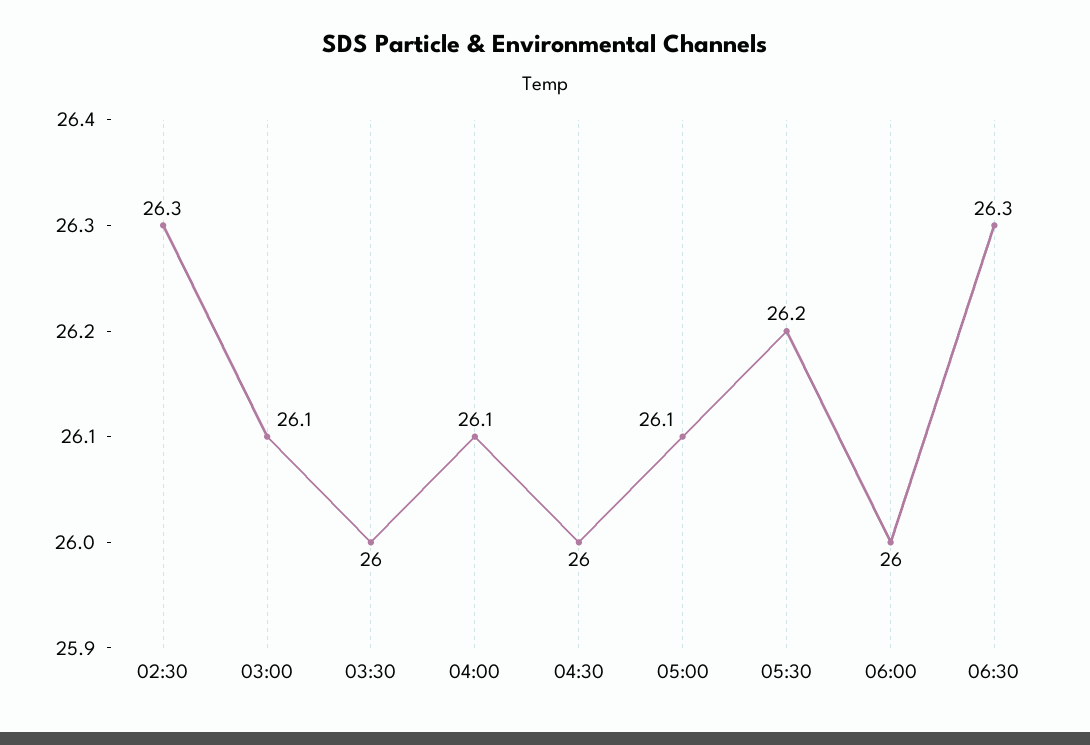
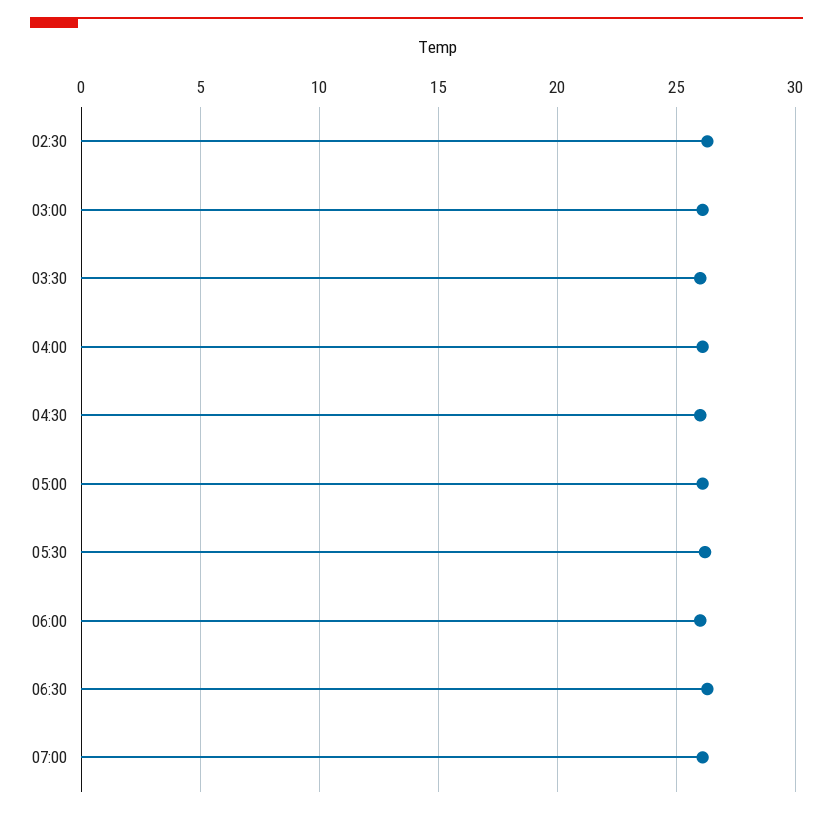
07:00: none -> 26

